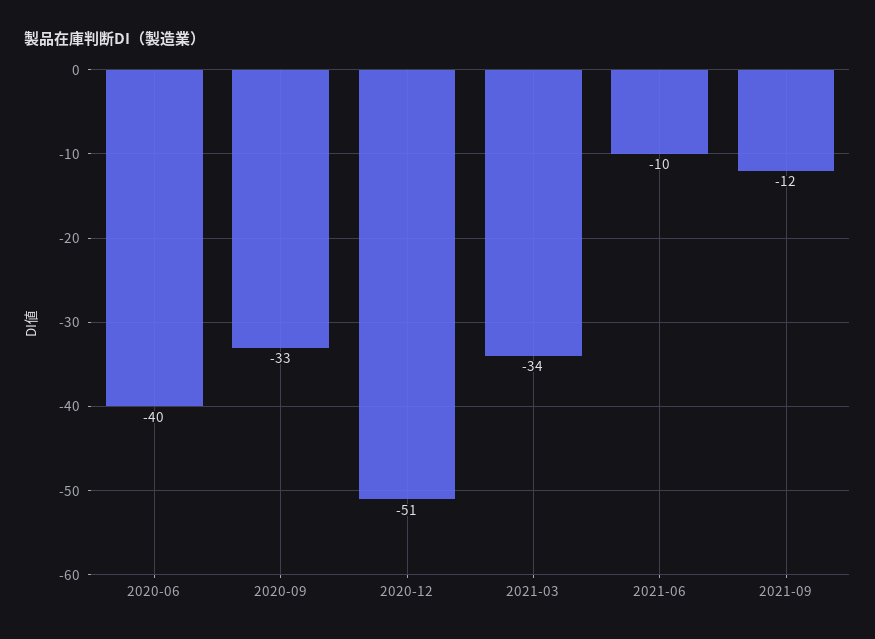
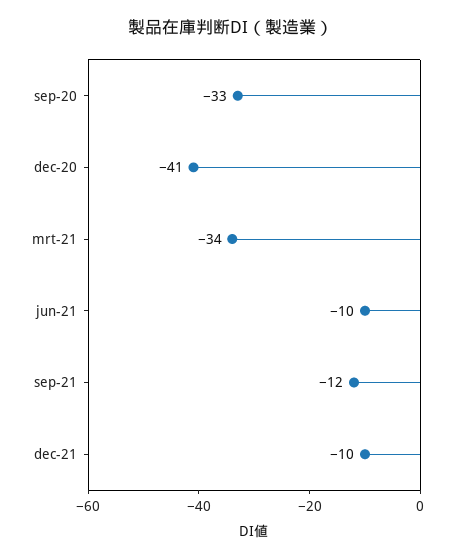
2020-06: -40 -> none
2020-12: -51 -> -41
dec-21: none -> -10

